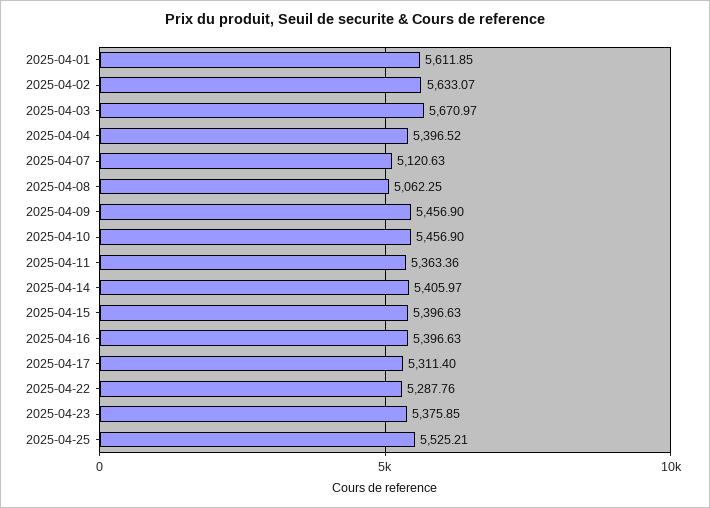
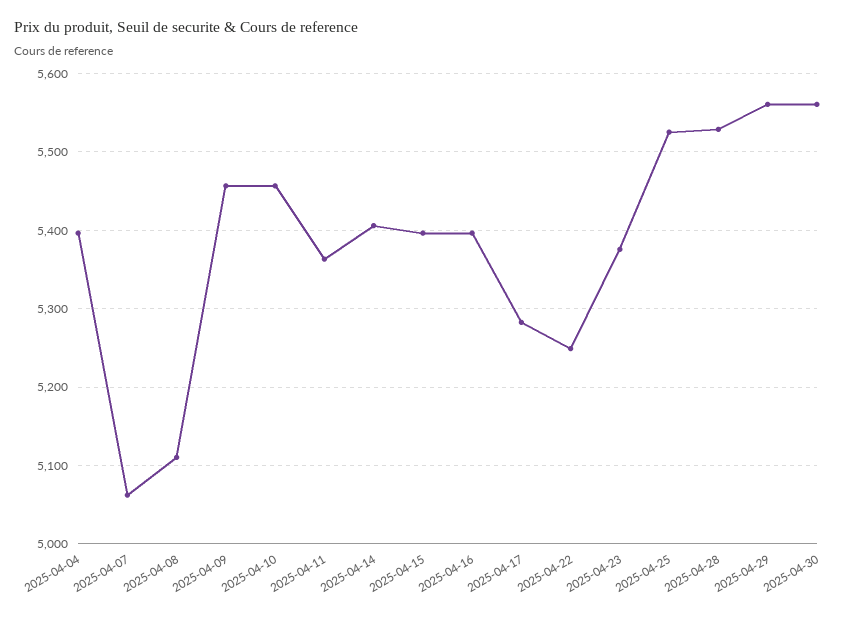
2025-04-01: 5611.85 -> none
2025-04-02: 5633.07 -> none
2025-04-03: 5670.97 -> none
2025-04-07: 5120.63 -> 5060
2025-04-08: 5062.25 -> 5110
2025-04-17: 5311.4 -> 5280
2025-04-22: 5287.76 -> 5250
2025-04-28: none -> 5530
2025-04-29: none -> 5560
2025-04-30: none -> 5560

